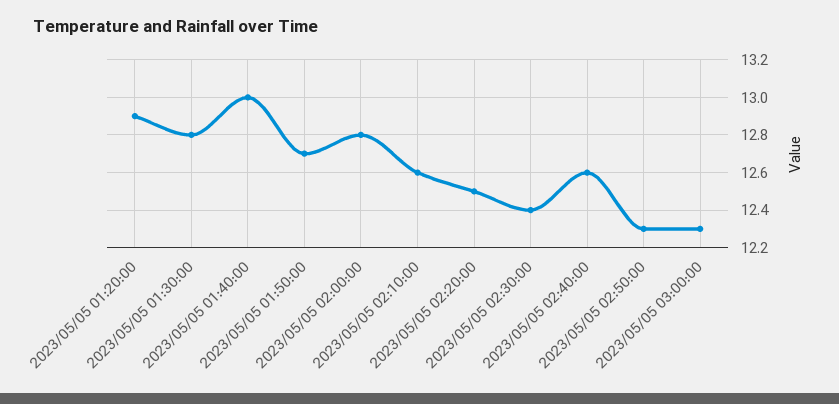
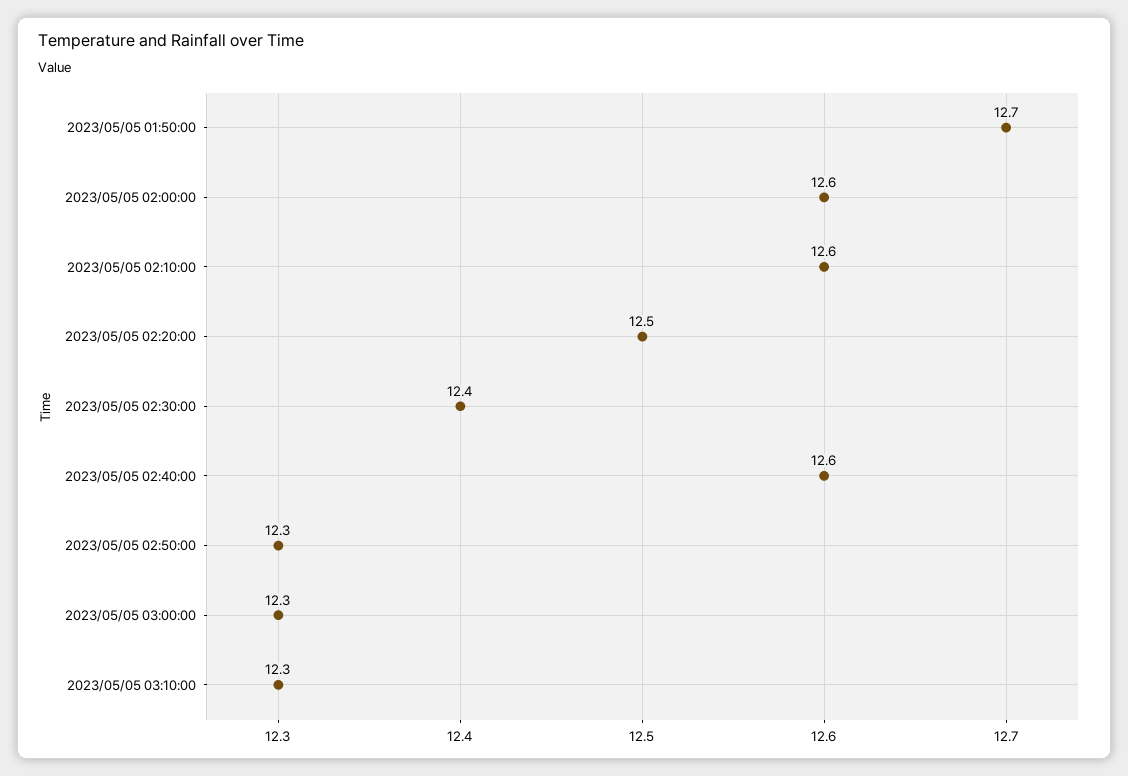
2023/05/05 01:20:00: 12.9 -> none
2023/05/05 01:30:00: 12.8 -> none
2023/05/05 01:40:00: 13 -> none
2023/05/05 02:00:00: 12.8 -> 12.6
2023/05/05 03:10:00: none -> 12.3

